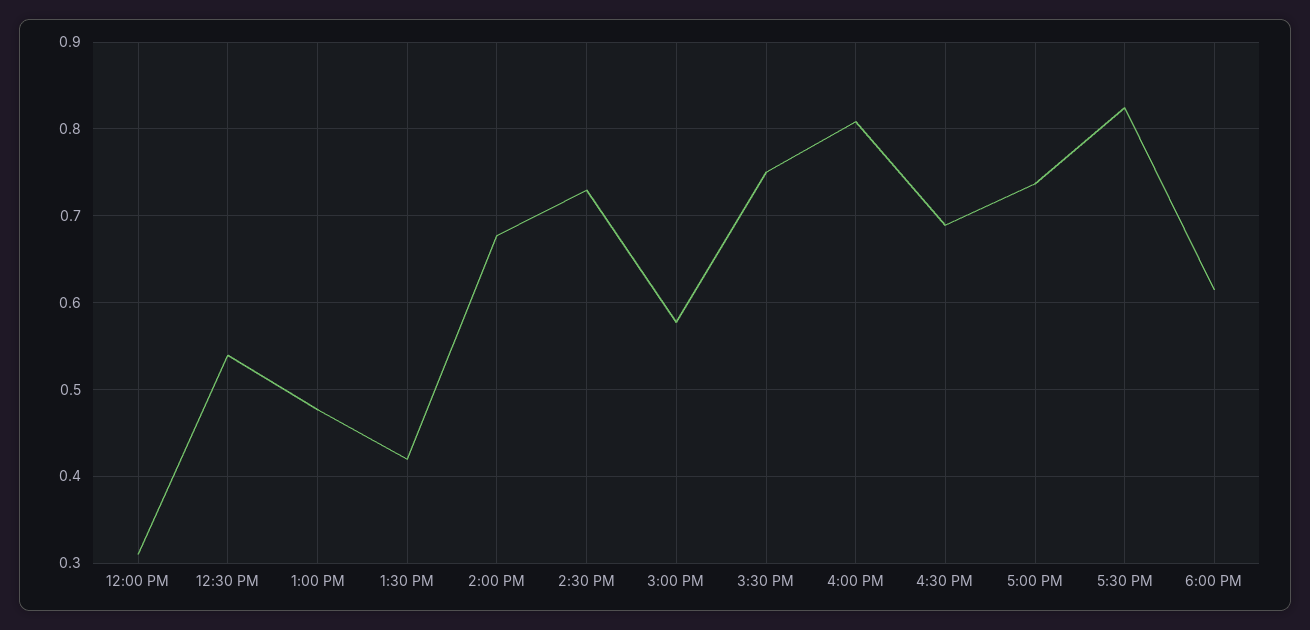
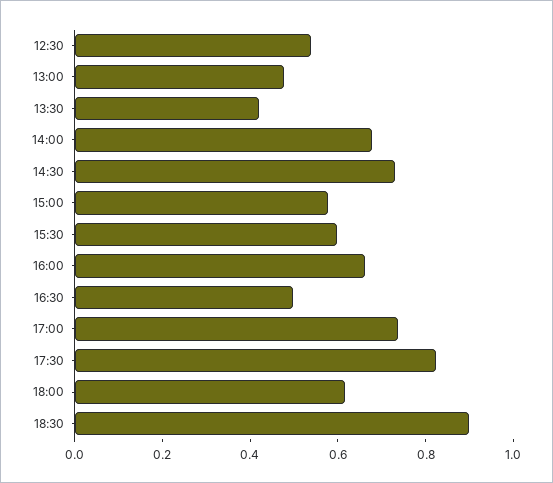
12:00 PM: 0.31 -> none
3:30 PM: 0.75 -> 0.6
4:00 PM: 0.81 -> 0.65
4:30 PM: 0.69 -> 0.5
18:30: none -> 0.9

